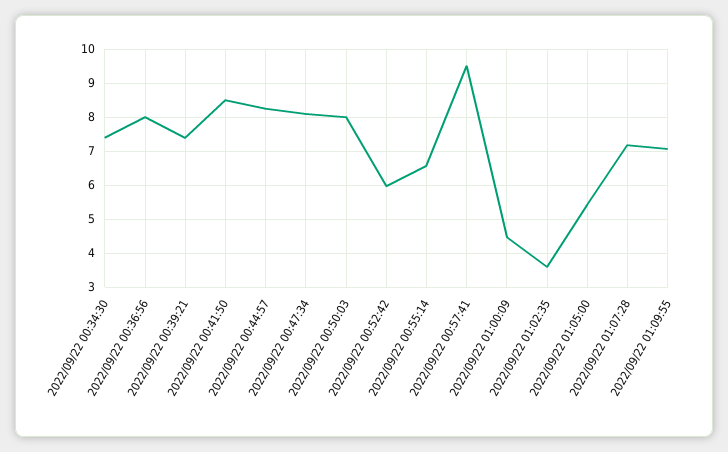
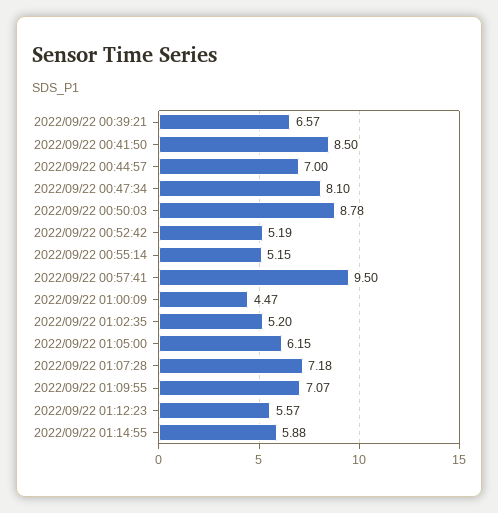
2022/09/22 00:34:30: 7.4 -> none
2022/09/22 00:36:56: 8 -> none
2022/09/22 00:39:21: 7.4 -> 6.57
2022/09/22 00:44:57: 8.2 -> 7
2022/09/22 00:50:03: 8 -> 8.78
2022/09/22 00:52:42: 6 -> 5.19
2022/09/22 00:55:14: 6.6 -> 5.15
2022/09/22 01:02:35: 3.6 -> 5.2
2022/09/22 01:05:00: 5.4 -> 6.15
2022/09/22 01:12:23: none -> 5.57
2022/09/22 01:14:55: none -> 5.88

